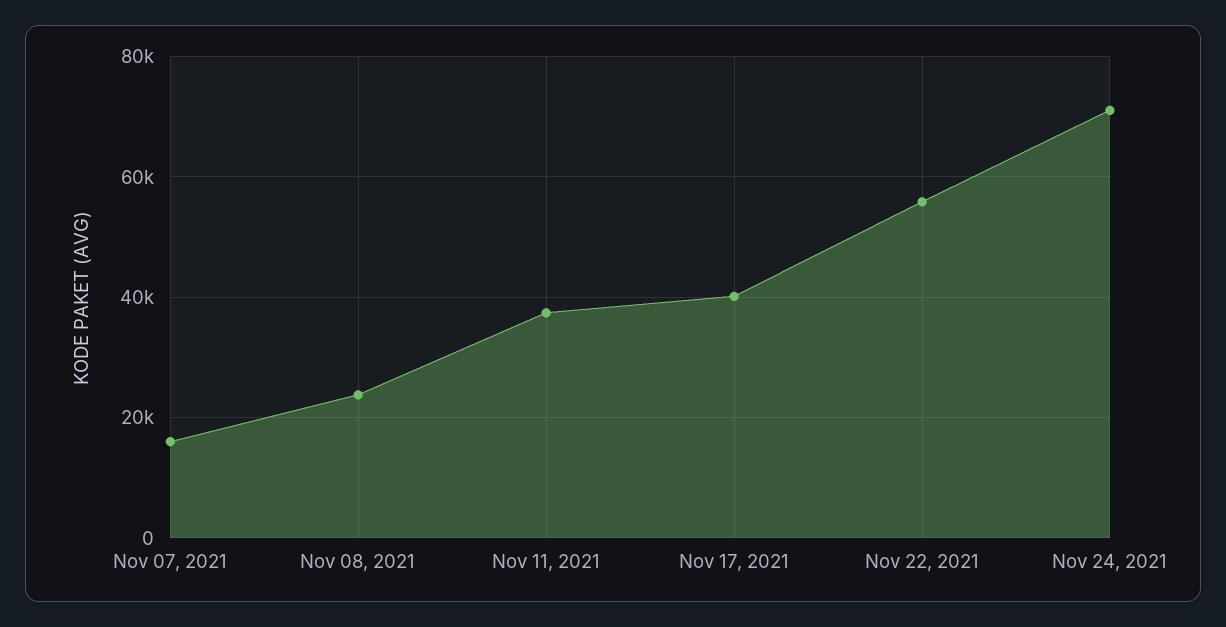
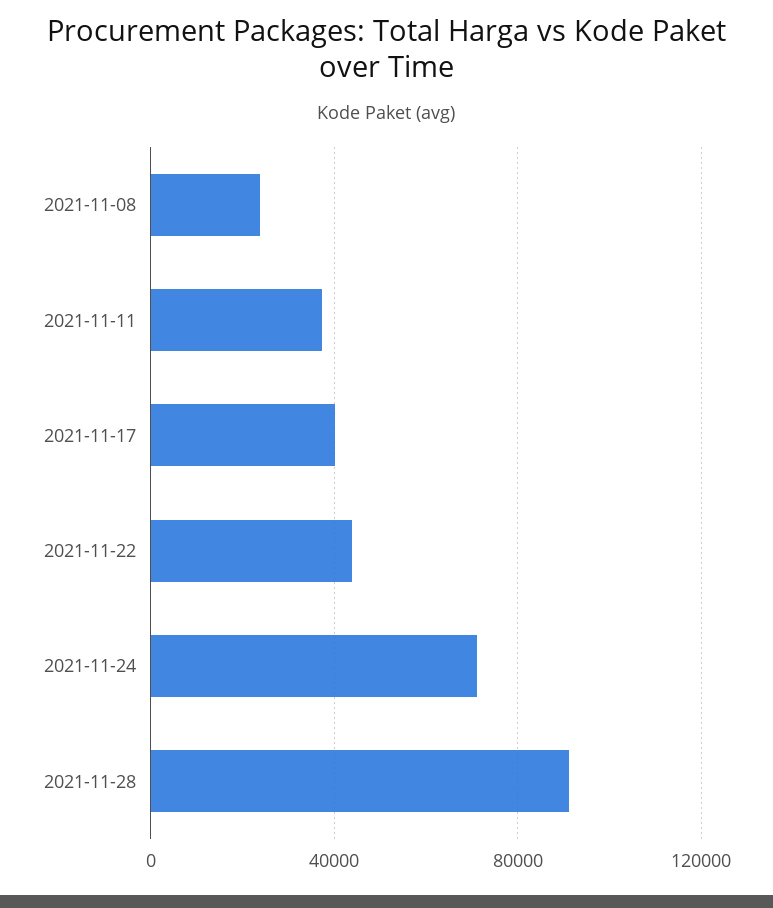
Nov 07, 2021: 16000 -> none
Nov 22, 2021: 56000 -> 45000
2021-11-28: none -> 90000

